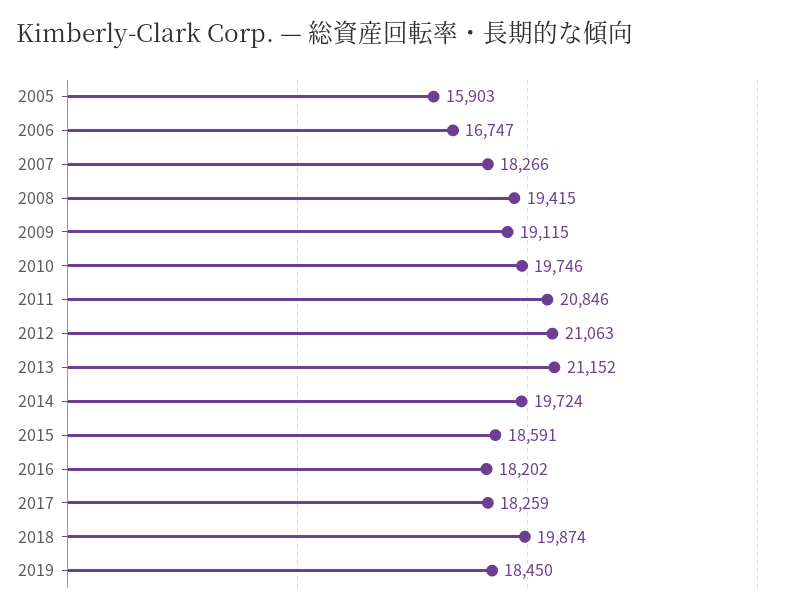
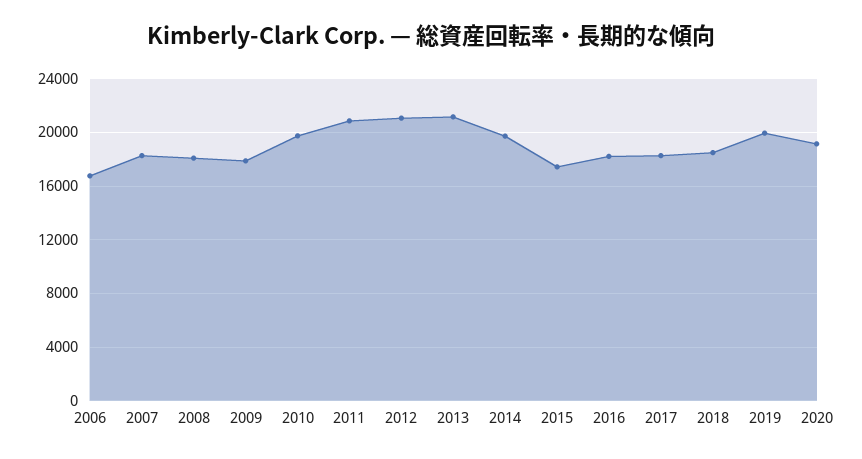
2005: 15903 -> none
2008: 19415 -> 18000
2009: 19115 -> 18000
2015: 18591 -> 17500
2018: 19874 -> 18500
2019: 18450 -> 20000
2020: none -> 19000

